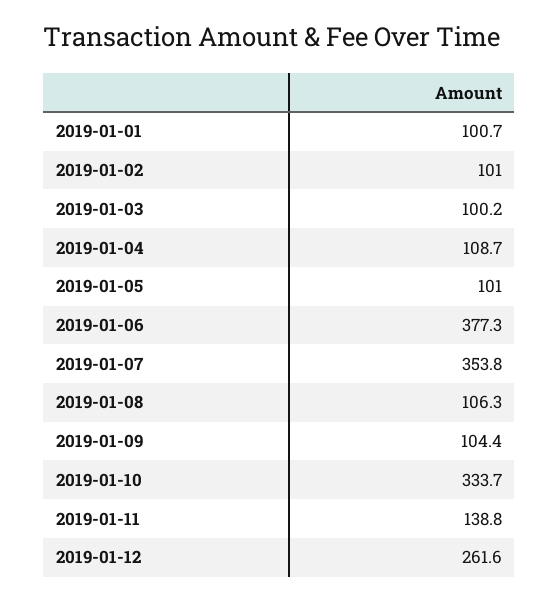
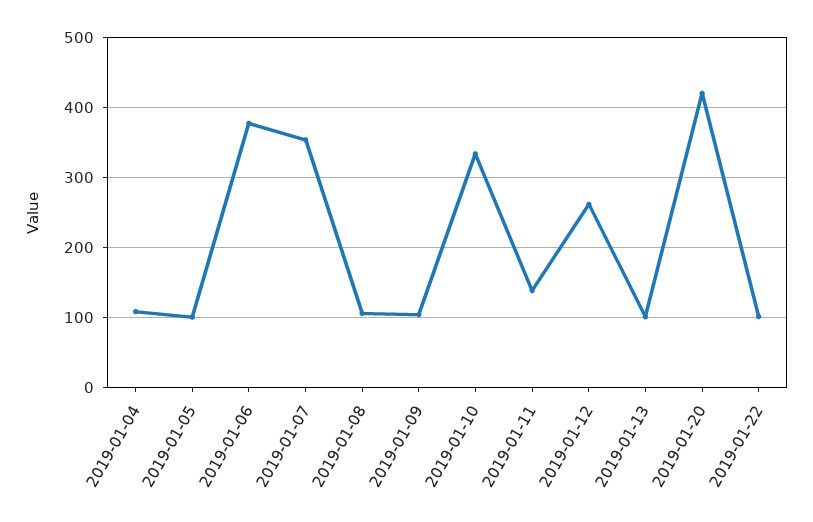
2019-01-01: 100.7 -> none
2019-01-02: 101 -> none
2019-01-03: 100.2 -> none
2019-01-13: none -> 100
2019-01-20: none -> 420
2019-01-22: none -> 100

